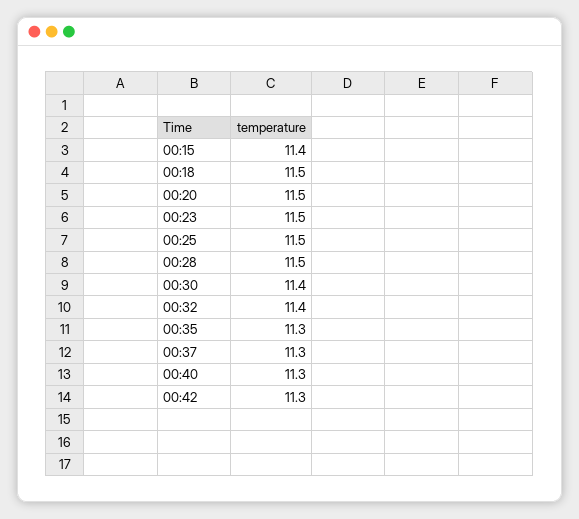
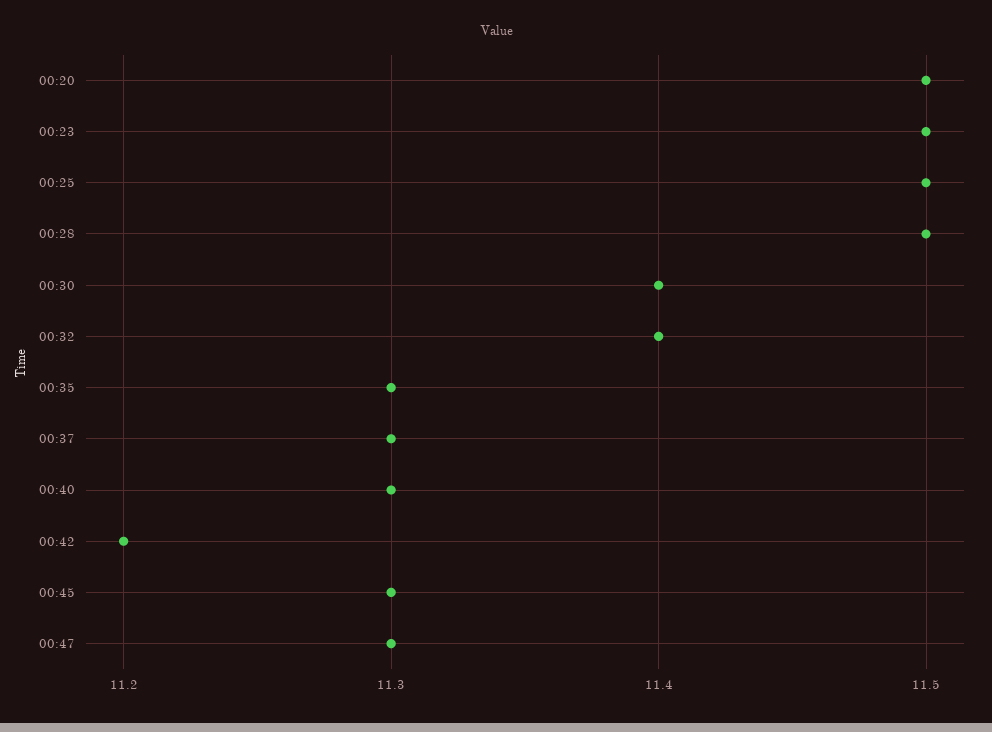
00:15: 11.4 -> none
00:18: 11.5 -> none
00:42: 11.3 -> 11.2
00:45: none -> 11.3
00:47: none -> 11.3

